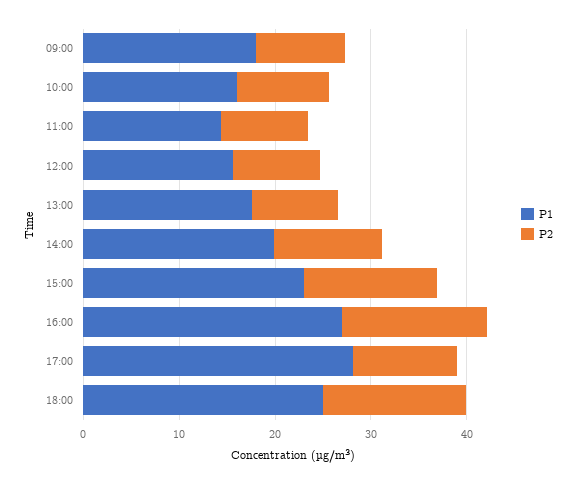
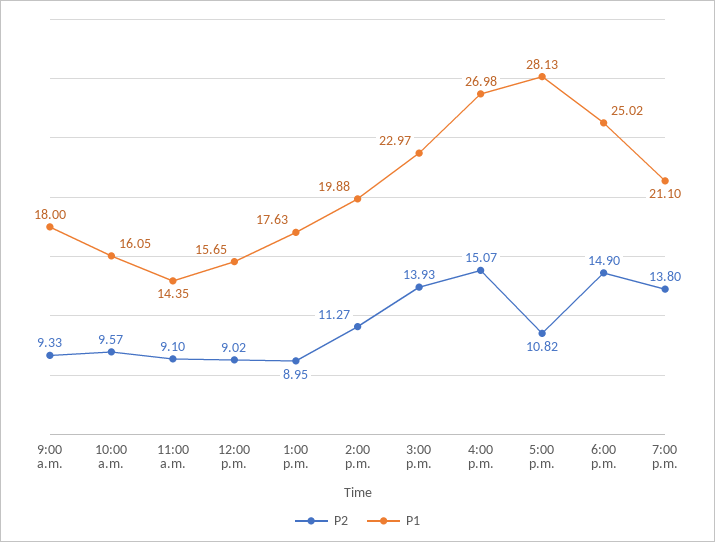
P2, 7:00 p.m.: none -> 13.8
P1, 7:00 p.m.: none -> 21.1

